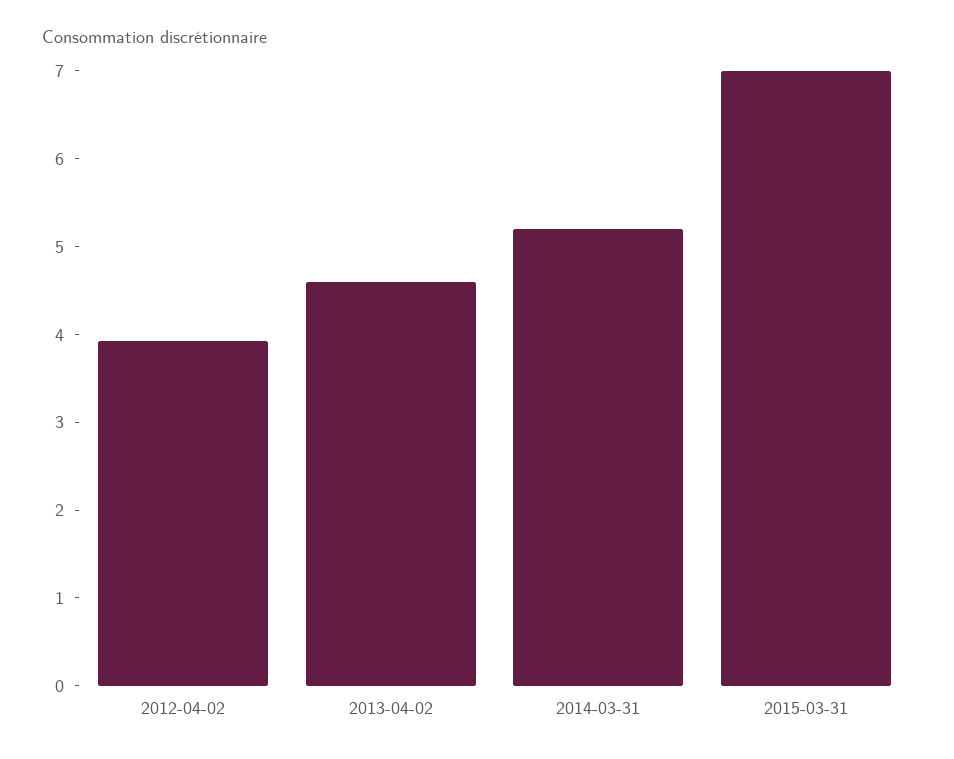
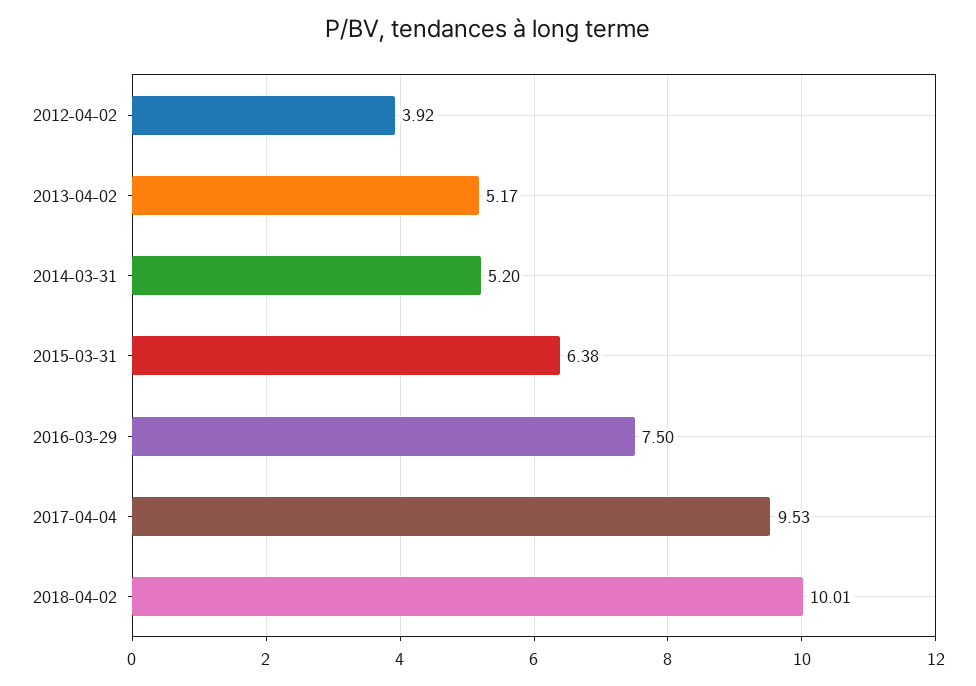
2013-04-02: 4.6 -> 5.17
2015-03-31: 7 -> 6.38
2016-03-29: none -> 7.5
2017-04-04: none -> 9.53
2018-04-02: none -> 10.01

